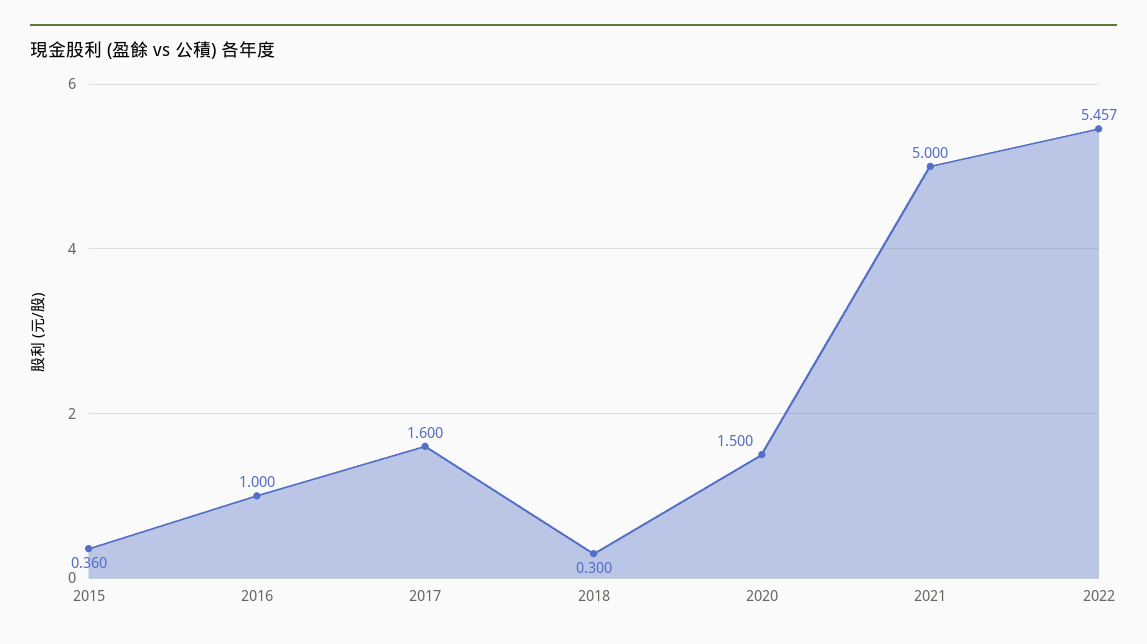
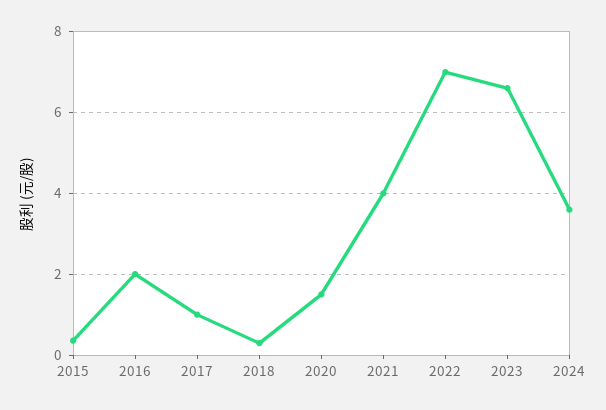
2016: 1 -> 2
2017: 1.6 -> 1
2021: 5 -> 4
2022: 5.457 -> 7
2023: none -> 6.6
2024: none -> 3.6

